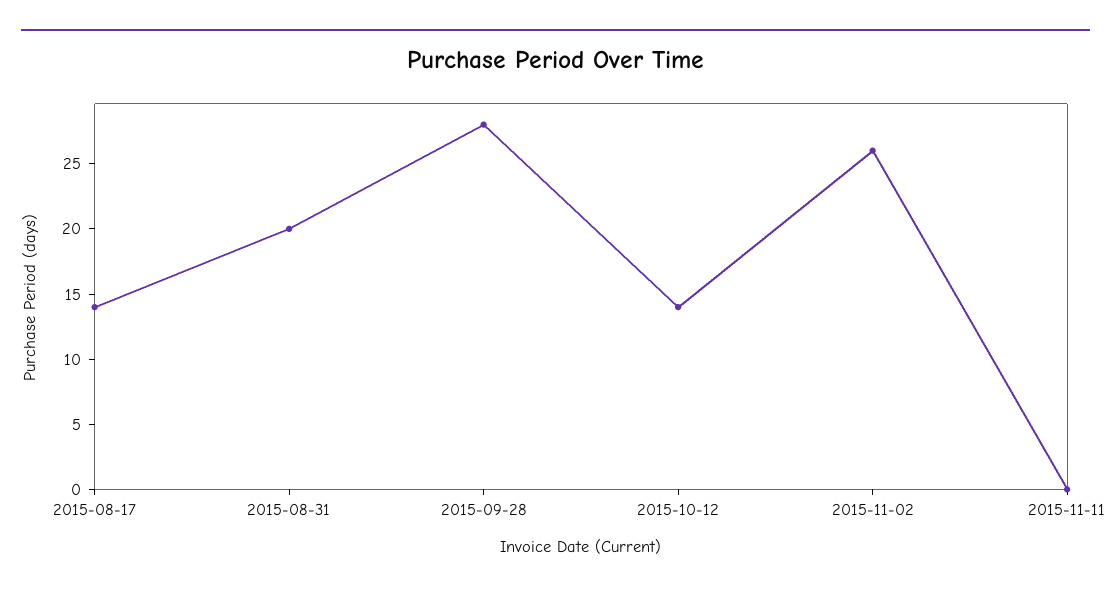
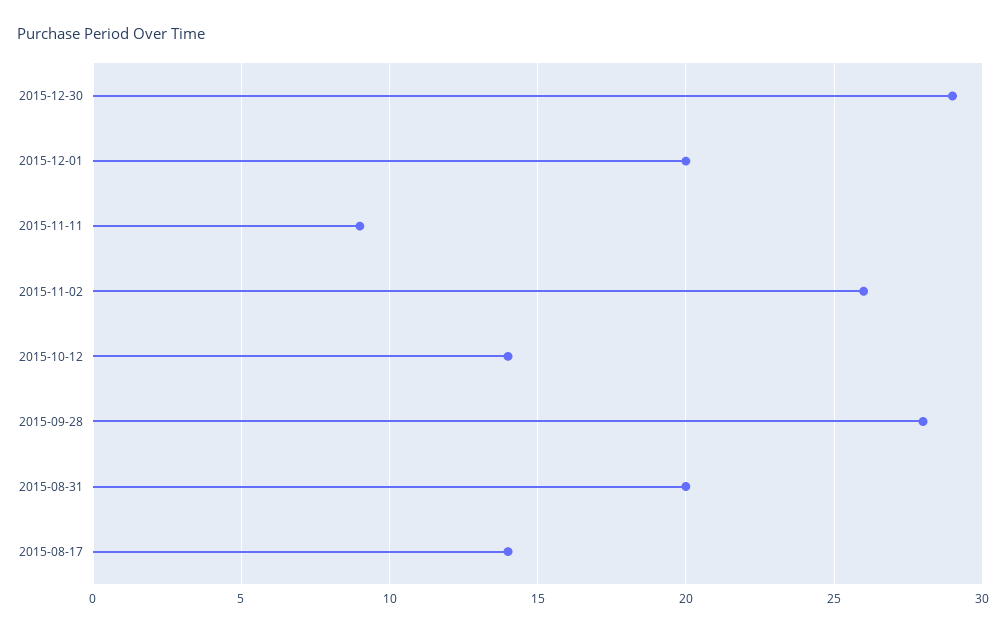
2015-11-11: 0 -> 9
2015-12-30: none -> 29
2015-12-01: none -> 20

